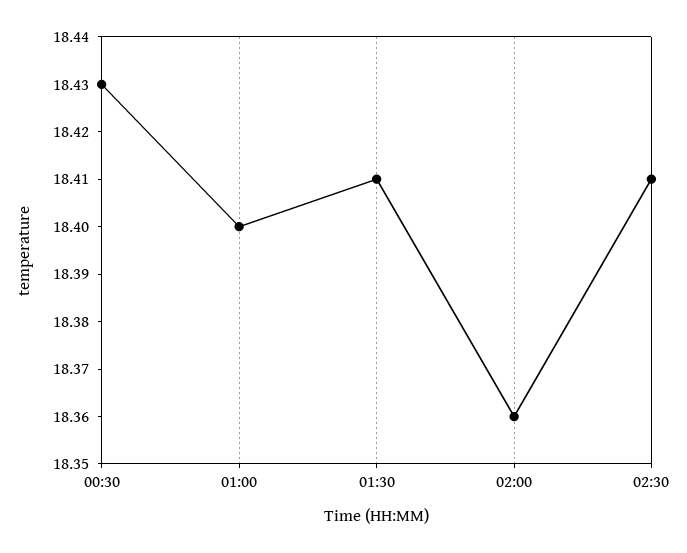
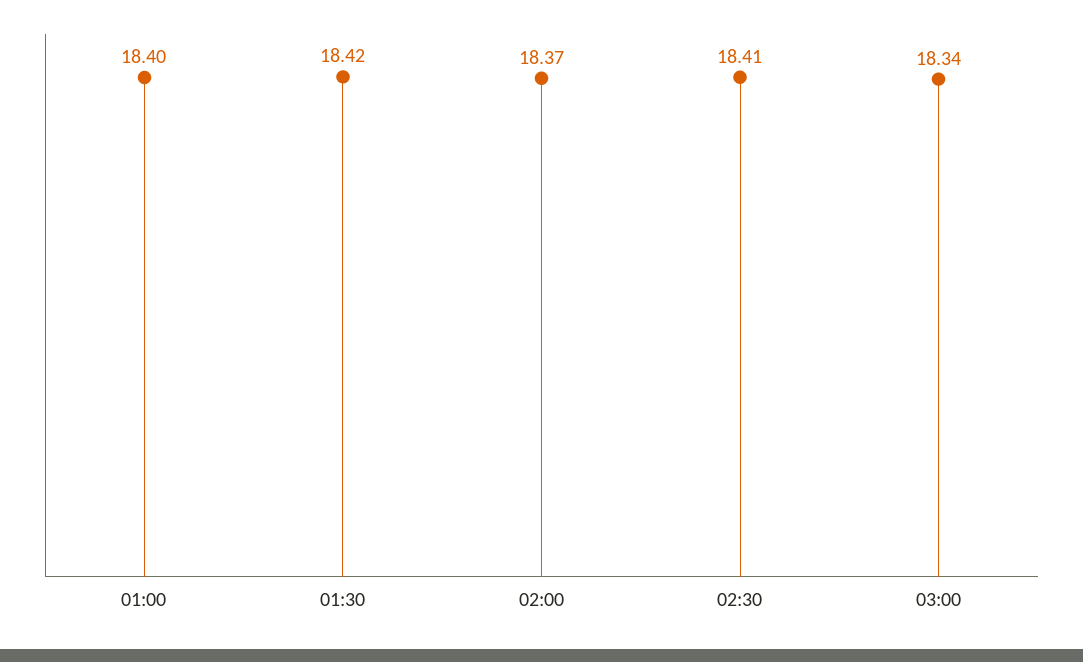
00:30: 18.43 -> none
01:30: 18.41 -> 18.42
02:00: 18.36 -> 18.37
03:00: none -> 18.34

